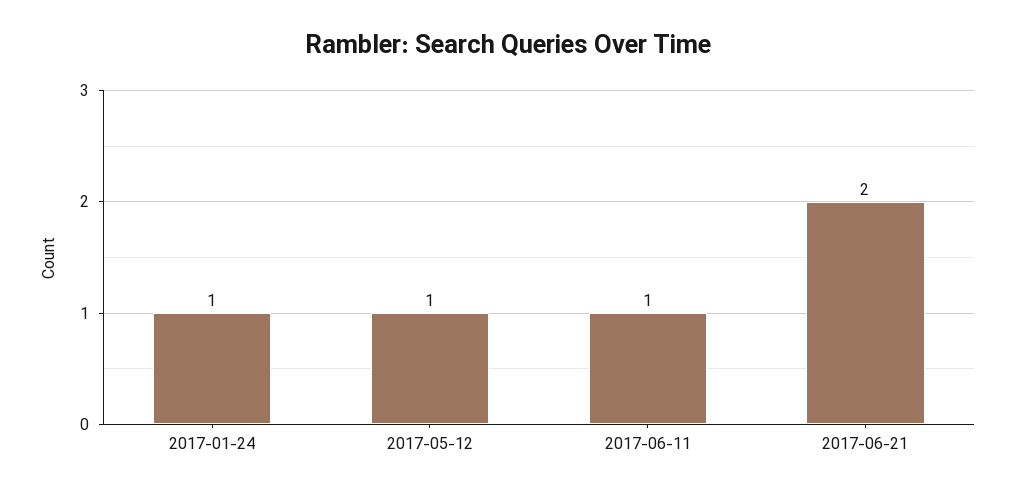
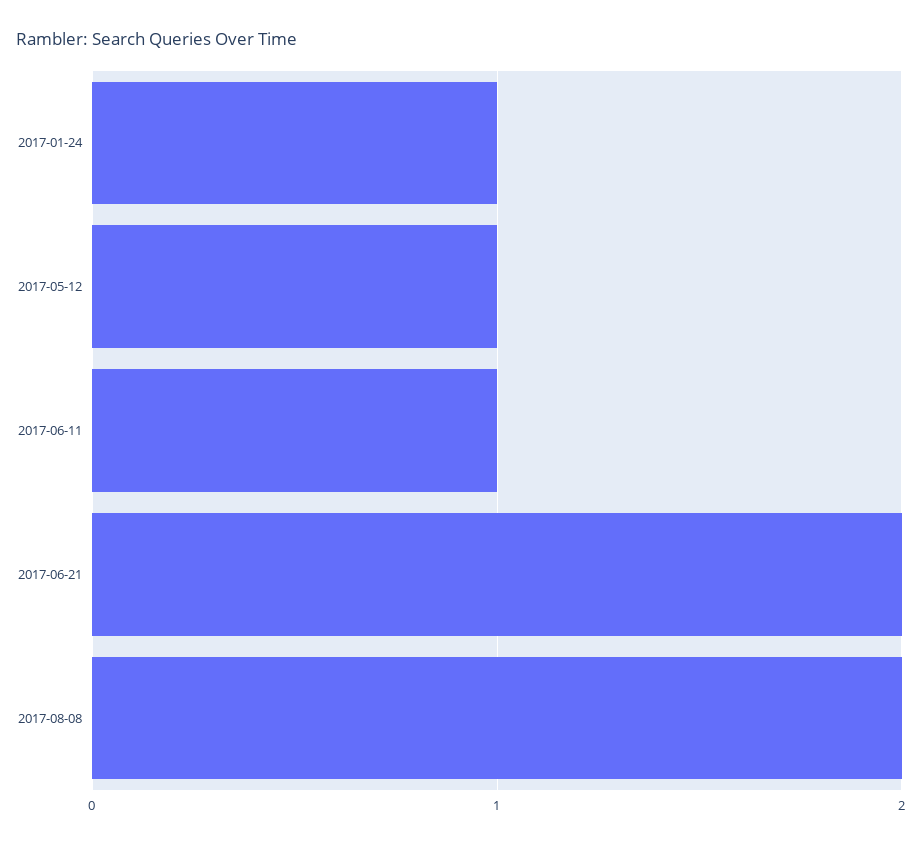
2017-08-08: none -> 2

